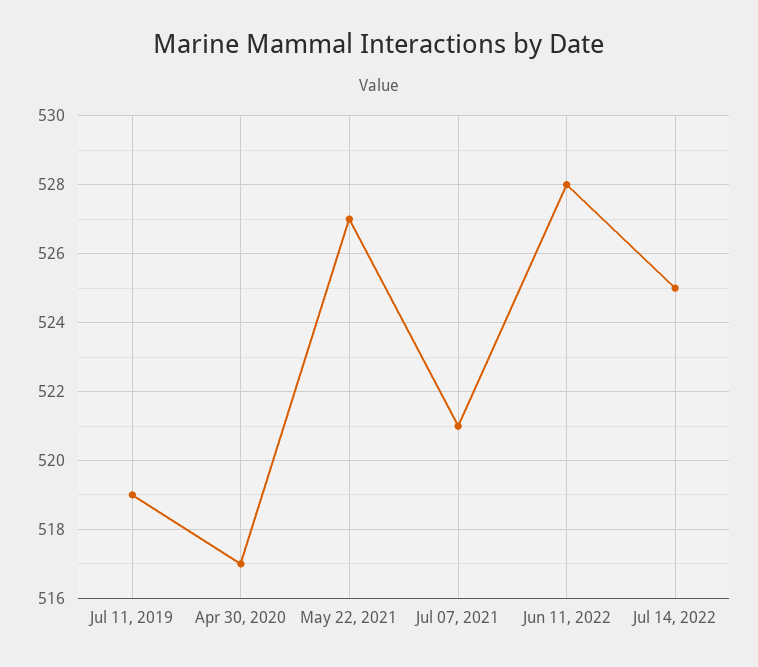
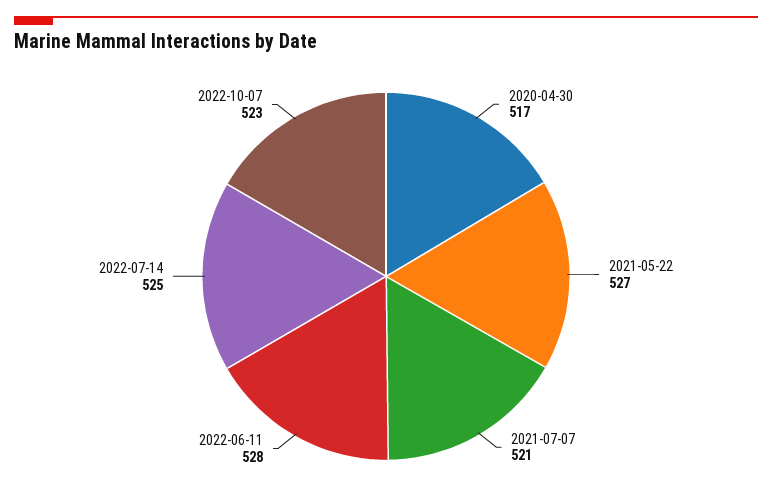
Jul 11, 2019: 519 -> none
2022-10-07: none -> 523

